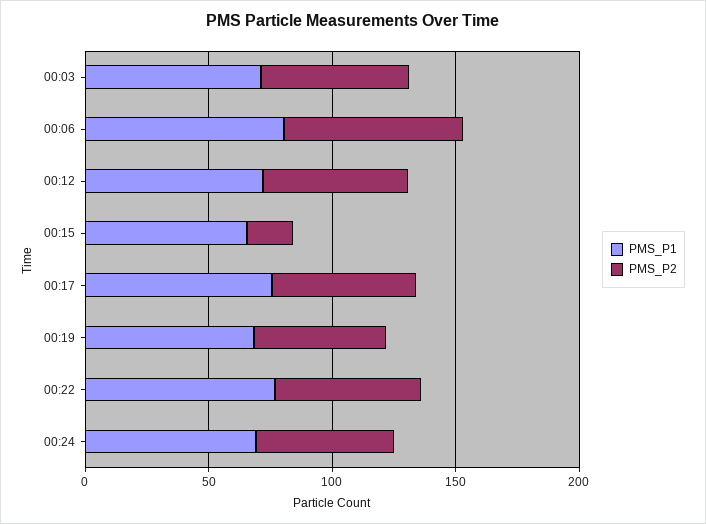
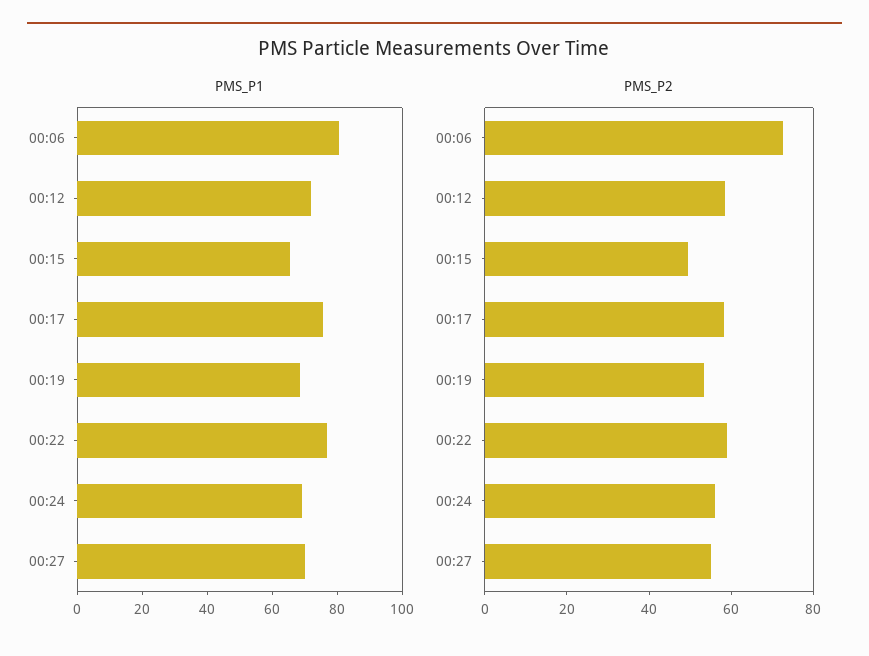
PMS_P1, 00:03: 70 -> none
PMS_P2, 00:03: 60 -> none
PMS_P2, 00:15: 20 -> 50
PMS_P1, 00:27: none -> 70
PMS_P2, 00:27: none -> 55

